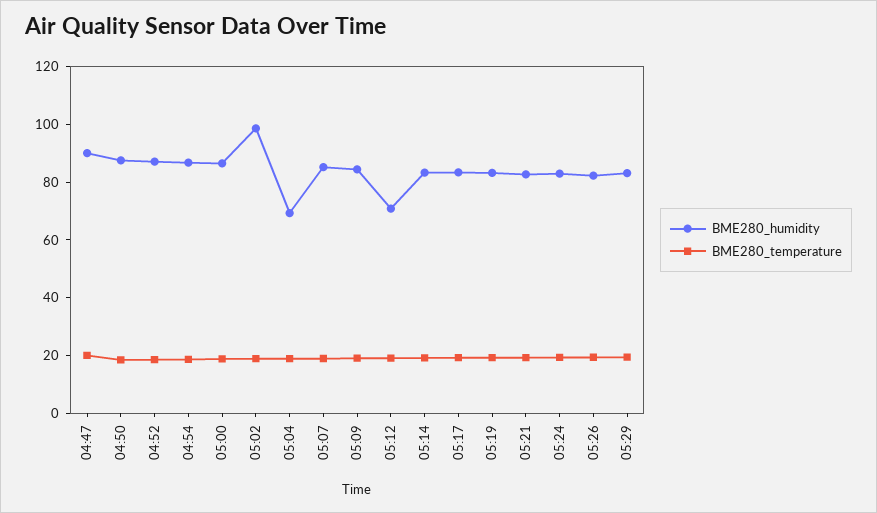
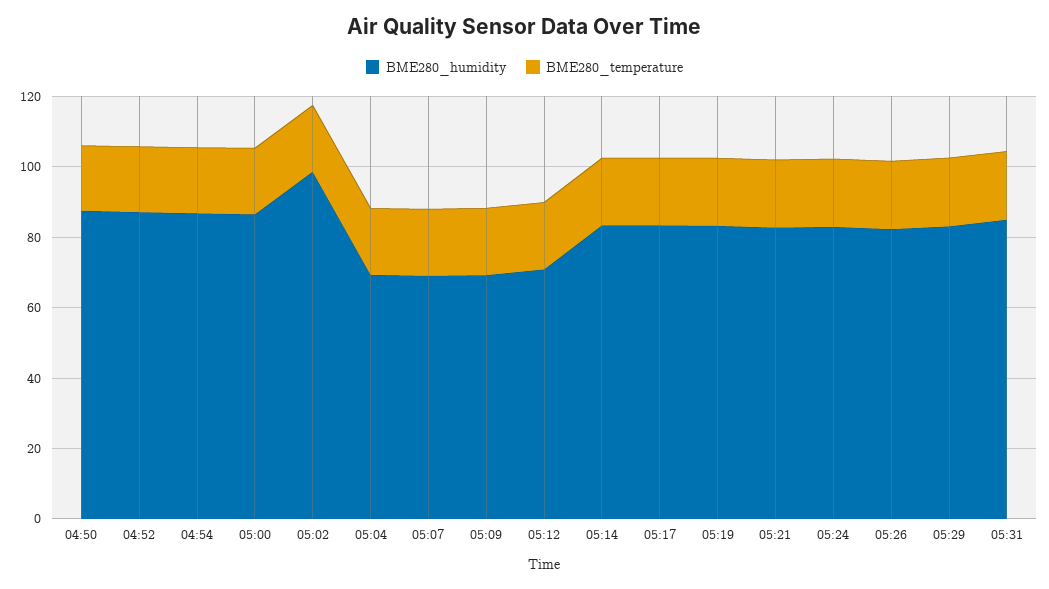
BME280_humidity, 04:47: 90 -> none
BME280_temperature, 04:47: 20 -> none
BME280_humidity, 05:07: 85 -> 70
BME280_humidity, 05:09: 85 -> 70
BME280_humidity, 05:31: none -> 85
BME280_temperature, 05:31: none -> 20

